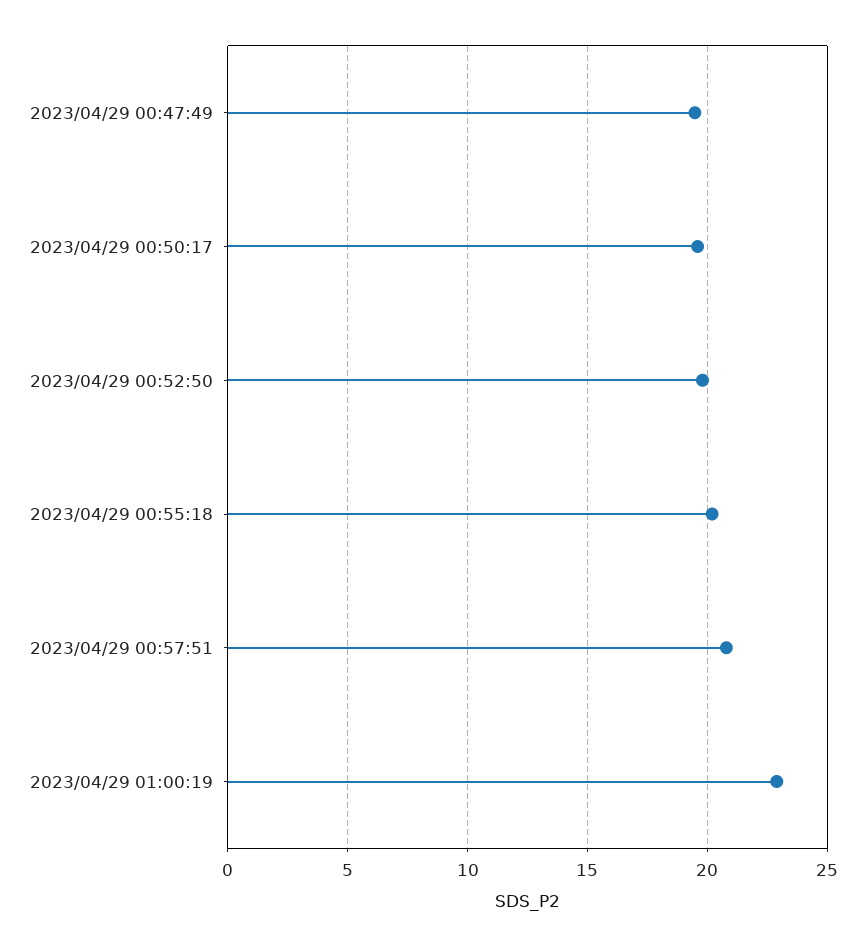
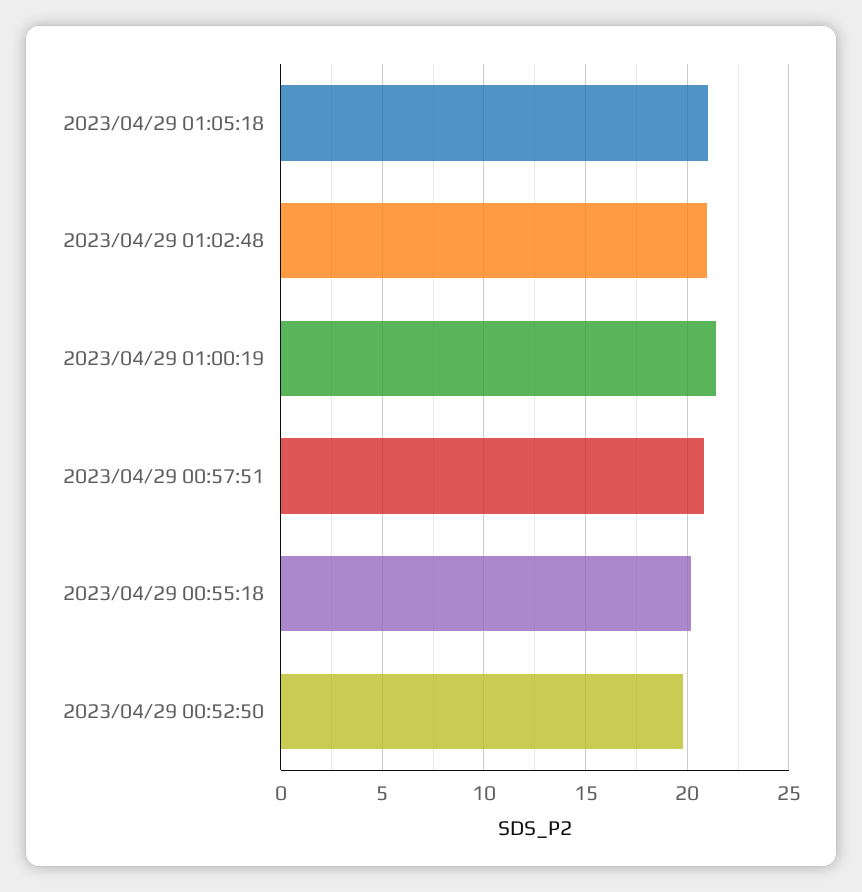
2023/04/29 00:47:49: 19.5 -> none
2023/04/29 00:50:17: 19.5 -> none
2023/04/29 01:00:19: 23 -> 21.5
2023/04/29 01:05:18: none -> 21
2023/04/29 01:02:48: none -> 21

